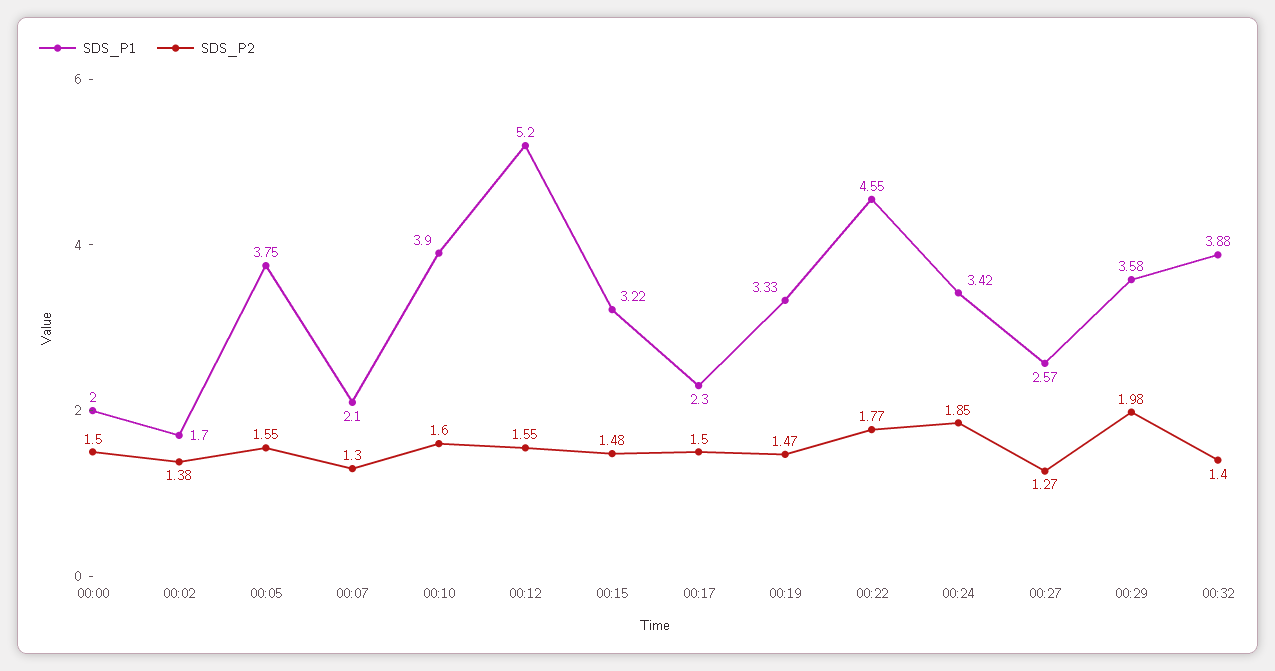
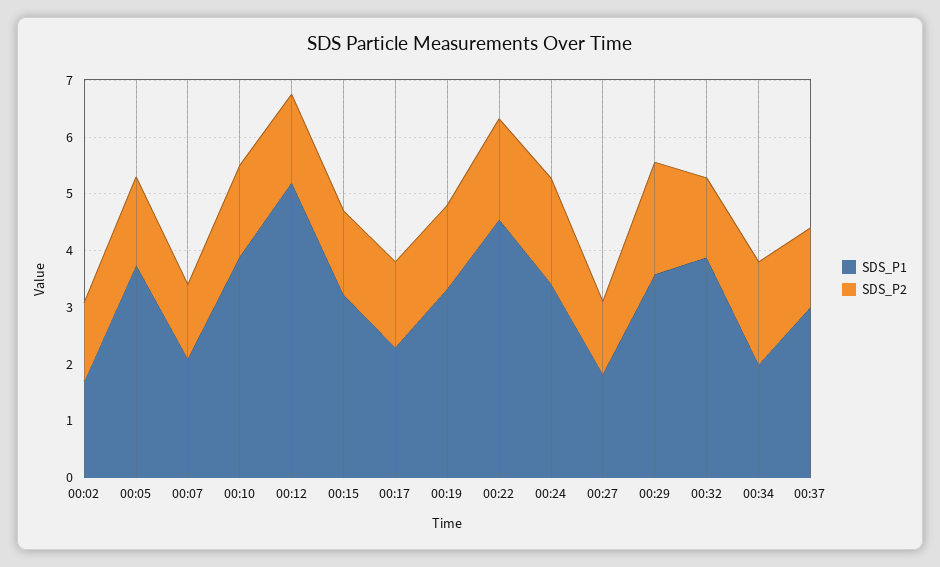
SDS_P1, 00:00: 2 -> none
SDS_P2, 00:00: 1.5 -> none
SDS_P1, 00:27: 2.57 -> 1.8
SDS_P1, 00:34: none -> 2
SDS_P2, 00:34: none -> 1.8
SDS_P1, 00:37: none -> 3
SDS_P2, 00:37: none -> 1.4

